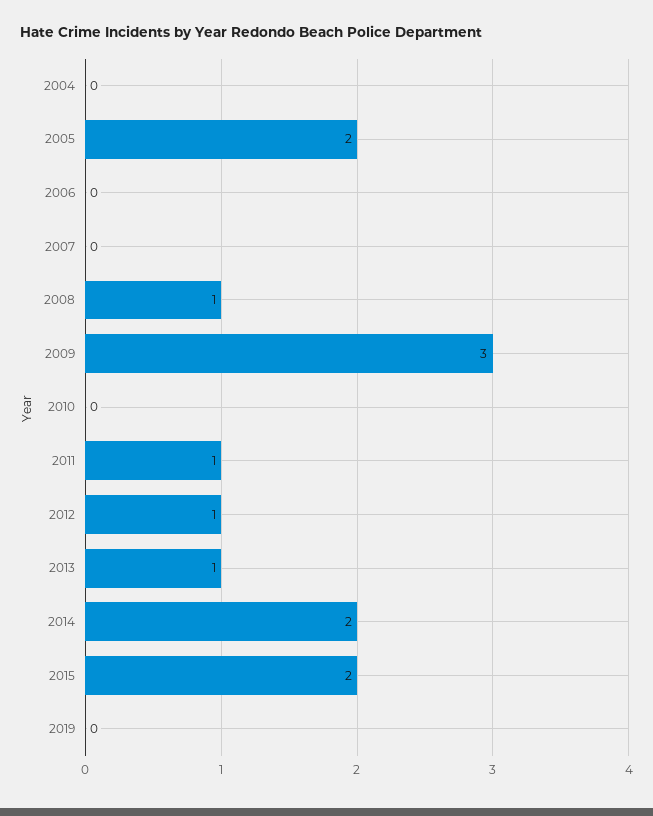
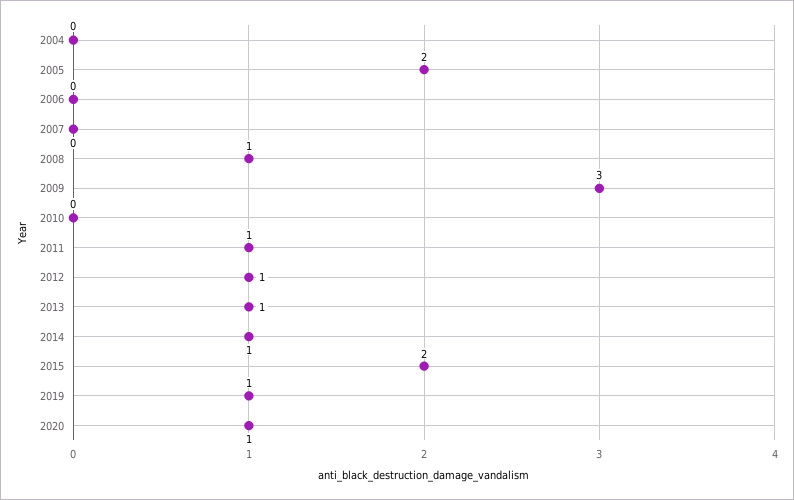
2014: 2 -> 1
2019: 0 -> 1
2020: none -> 1

